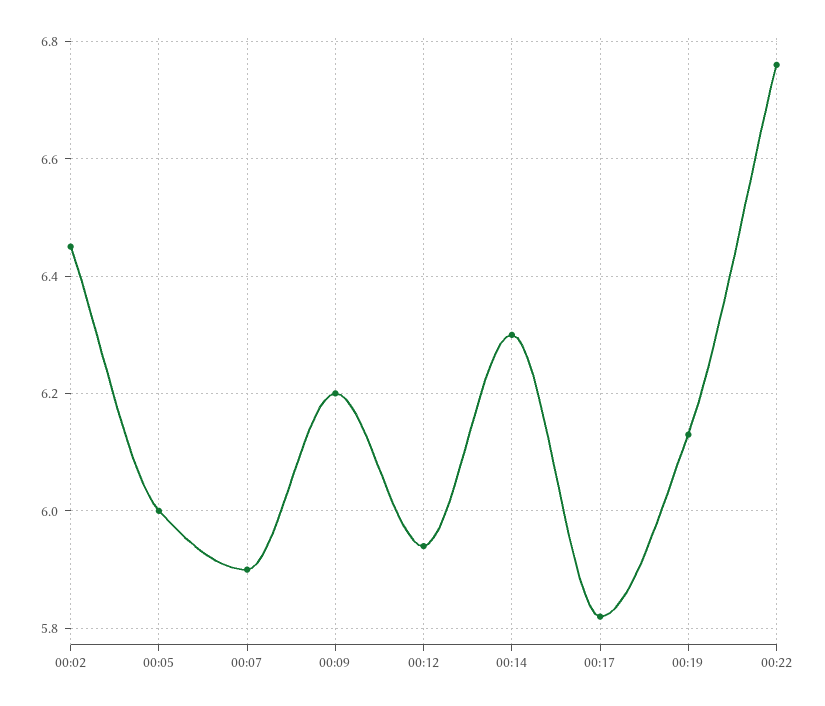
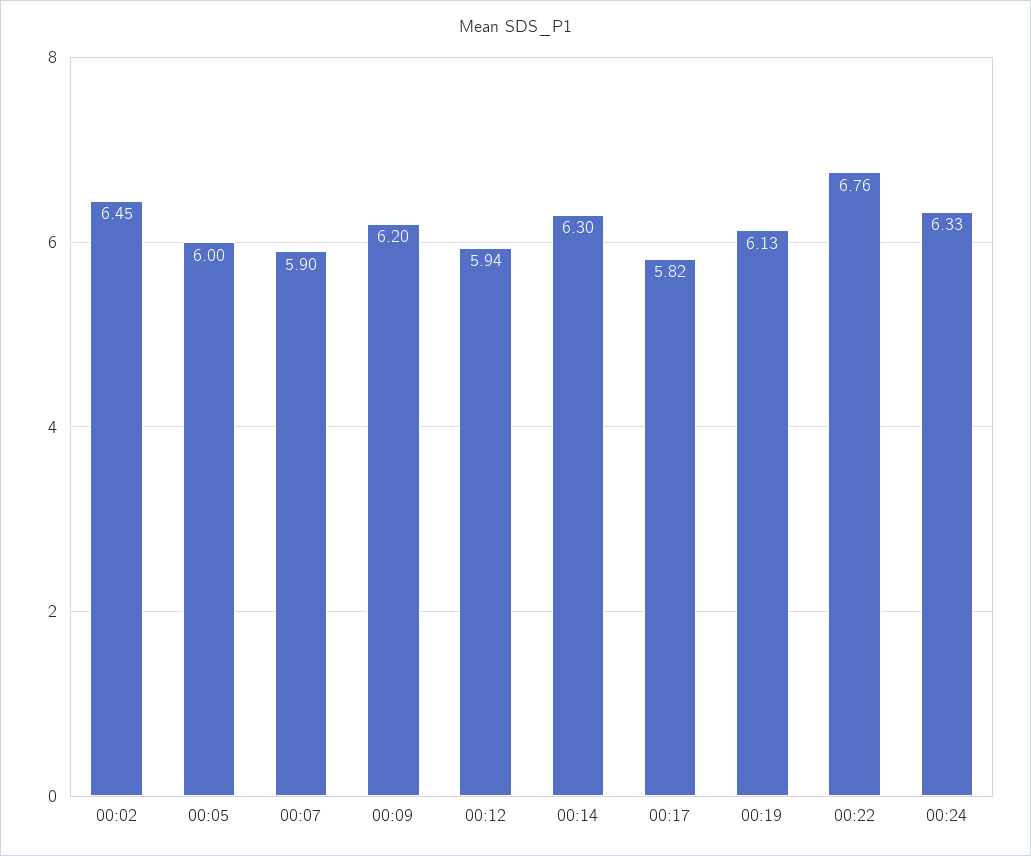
00:24: none -> 6.33

